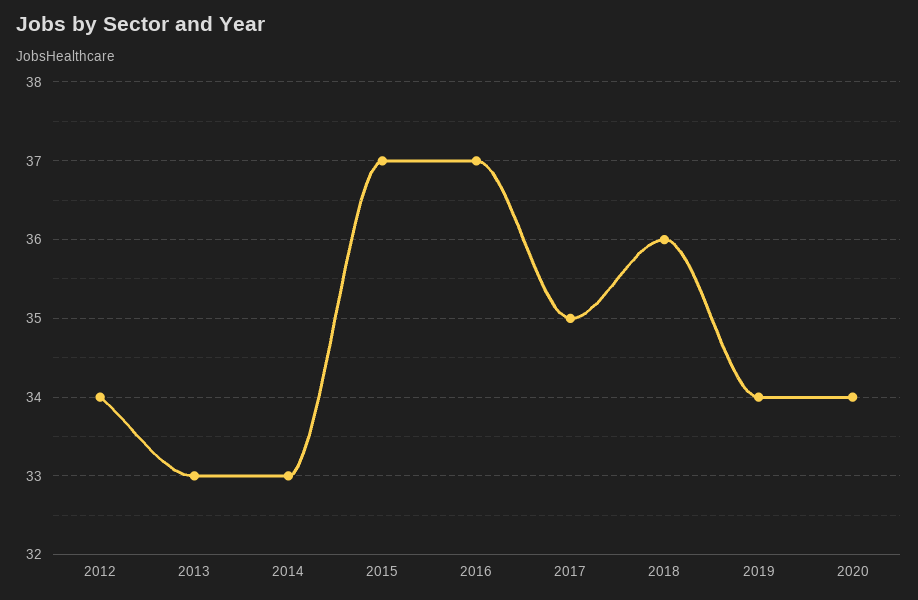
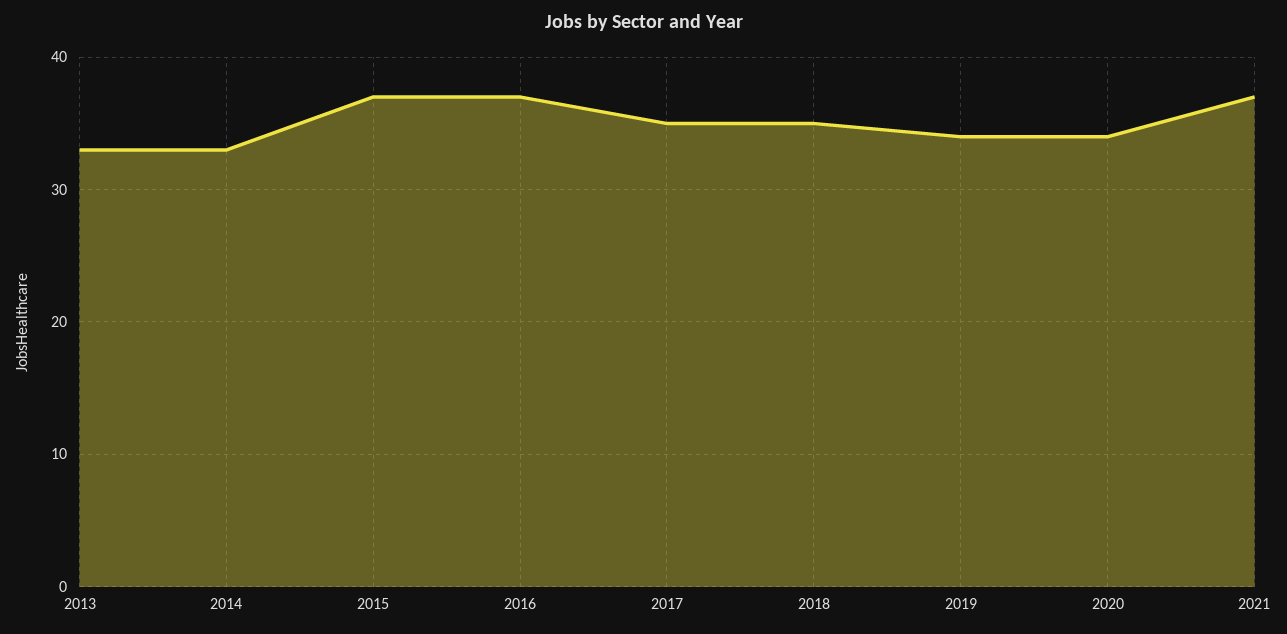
2012: 34 -> none
2018: 36 -> 35
2021: none -> 37

